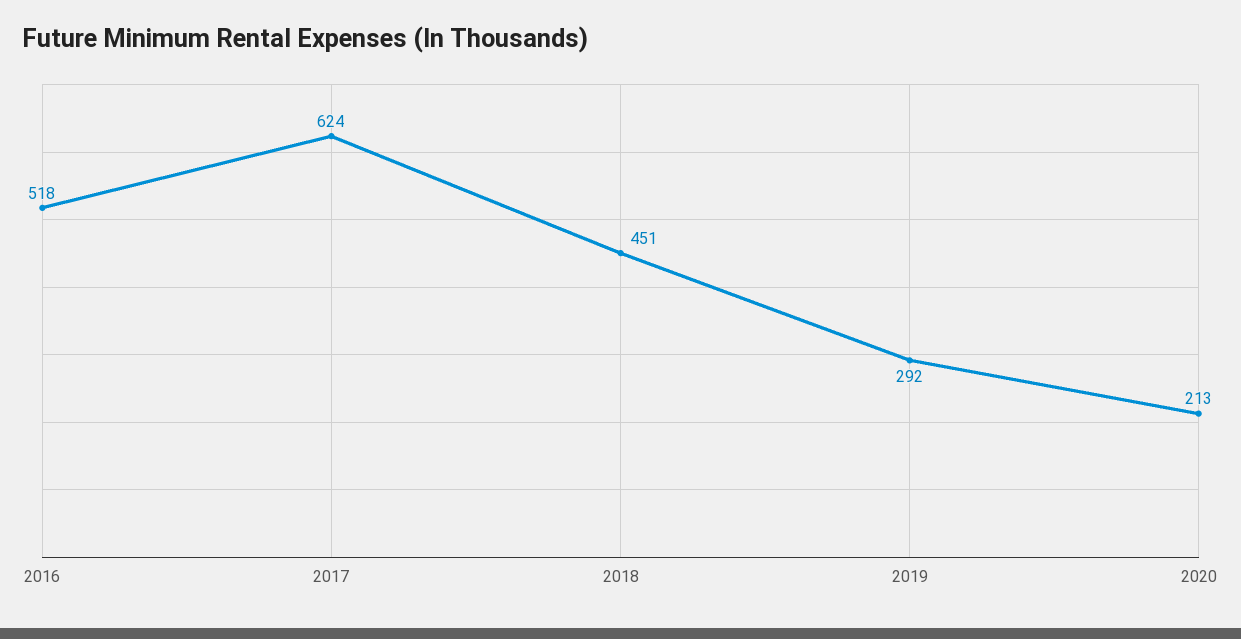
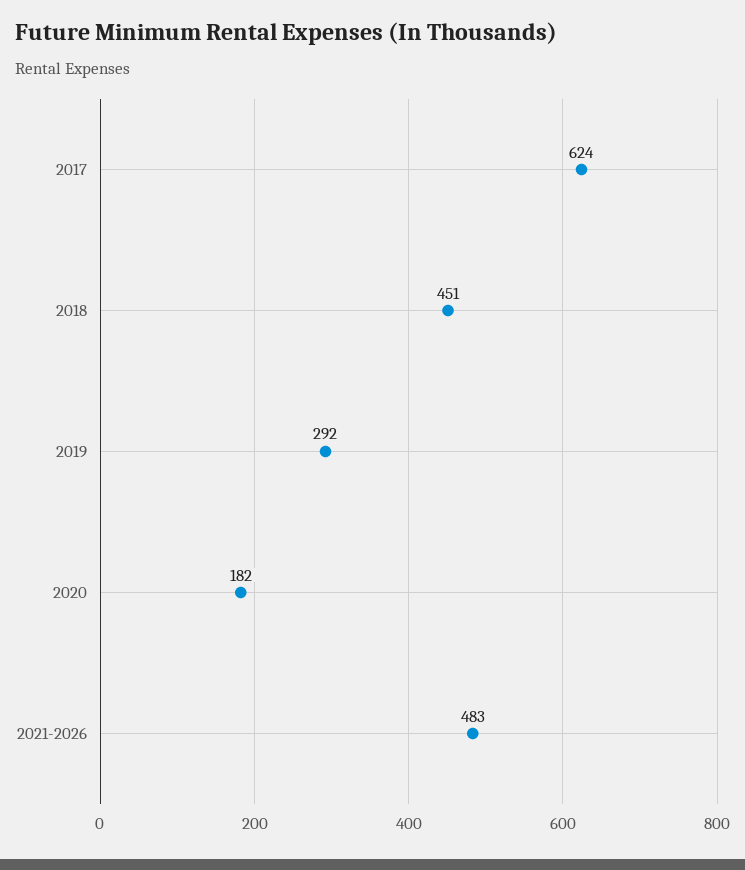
2016: 518 -> none
2020: 213 -> 182
2021-2026: none -> 483

